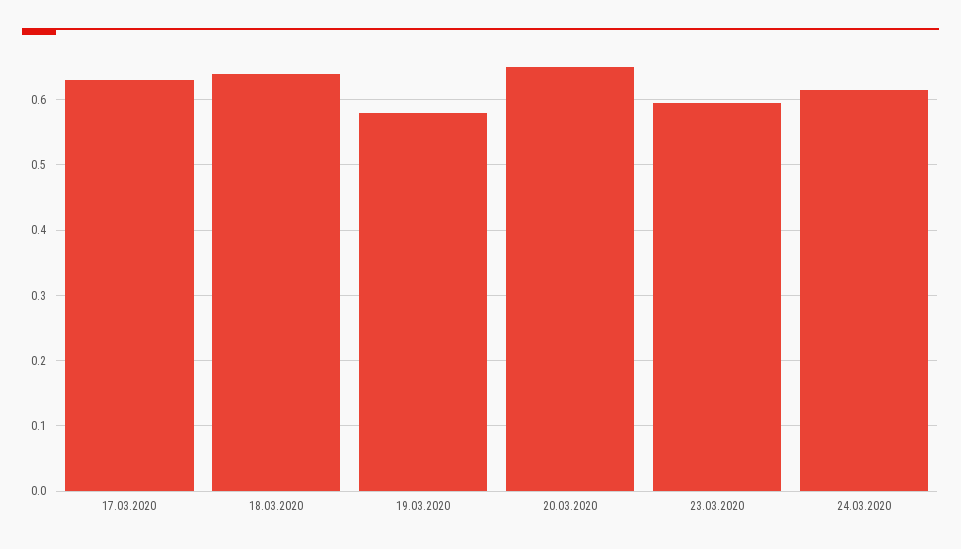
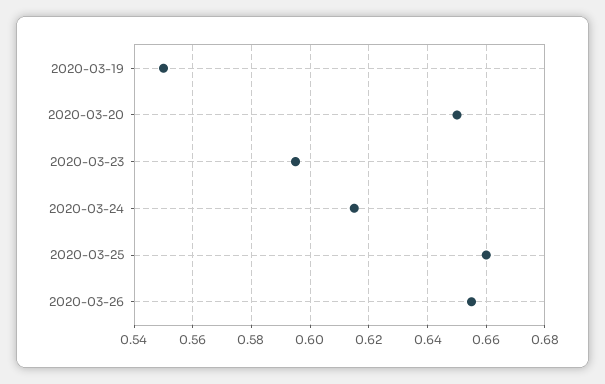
17.03.2020: 0.63 -> none
18.03.2020: 0.64 -> none
19.03.2020: 0.58 -> 0.55
2020-03-25: none -> 0.66
2020-03-26: none -> 0.655

